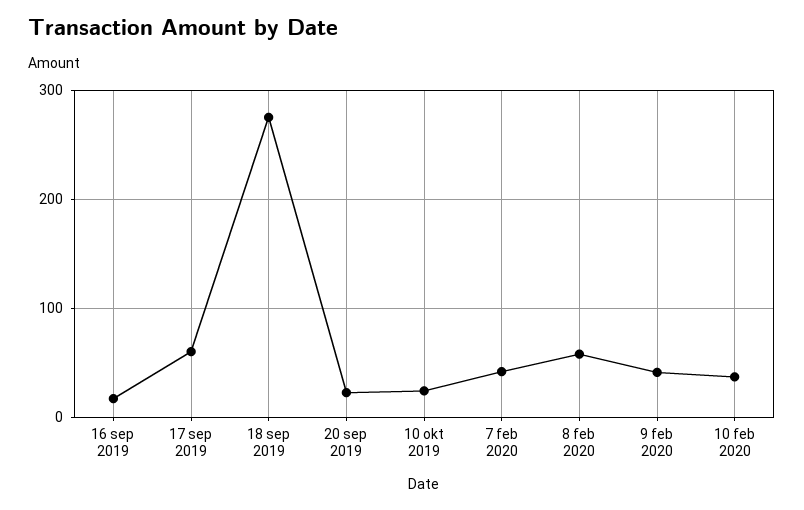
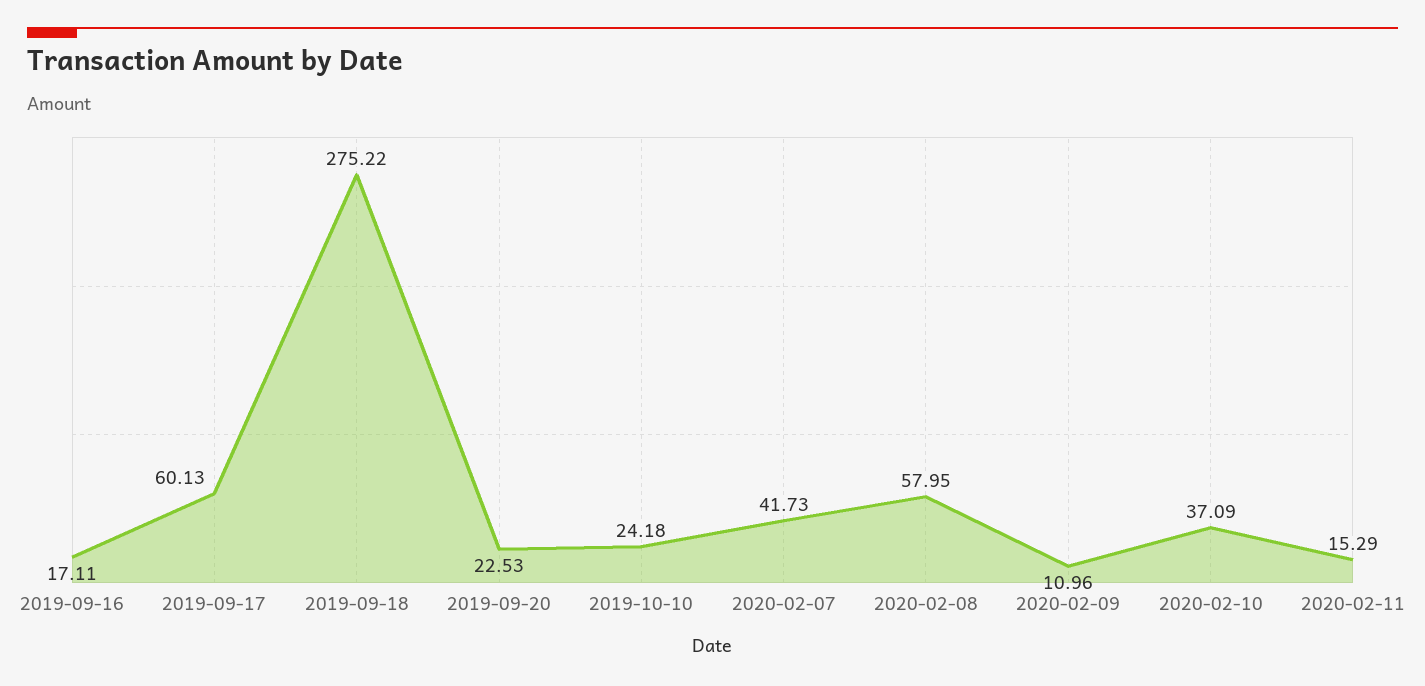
9 feb 2020: 40 -> 10.96
2020-02-11: none -> 15.29

